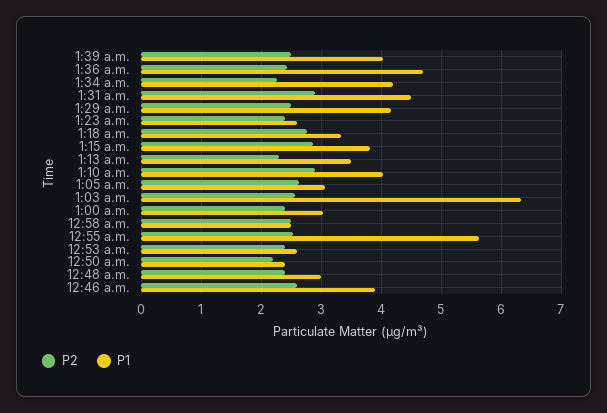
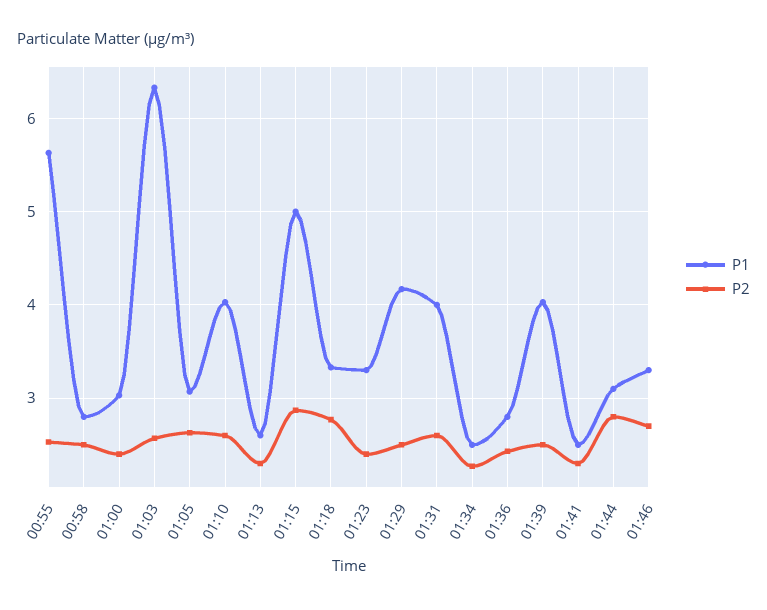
P1, 1:36 a.m.: 4.7 -> 2.8
P1, 1:34 a.m.: 4.2 -> 2.5
P2, 1:31 a.m.: 2.9 -> 2.6
P1, 1:31 a.m.: 4.5 -> 4
P1, 1:23 a.m.: 2.6 -> 3.3
P1, 1:15 a.m.: 3.8 -> 5
P1, 1:13 a.m.: 3.5 -> 2.6
P2, 1:10 a.m.: 2.9 -> 2.6
P1, 12:58 a.m.: 2.5 -> 2.8
P2, 12:53 a.m.: 2.4 -> none
P1, 12:53 a.m.: 2.6 -> none
P2, 12:50 a.m.: 2.2 -> none
P1, 12:50 a.m.: 2.4 -> none
P2, 12:48 a.m.: 2.4 -> none
P1, 12:48 a.m.: 3 -> none
P2, 12:46 a.m.: 2.6 -> none
P1, 12:46 a.m.: 3.9 -> none
P1, 01:41: none -> 2.5
P2, 01:41: none -> 2.3
P1, 01:44: none -> 3.1
P2, 01:44: none -> 2.8
P1, 01:46: none -> 3.3
P2, 01:46: none -> 2.7

